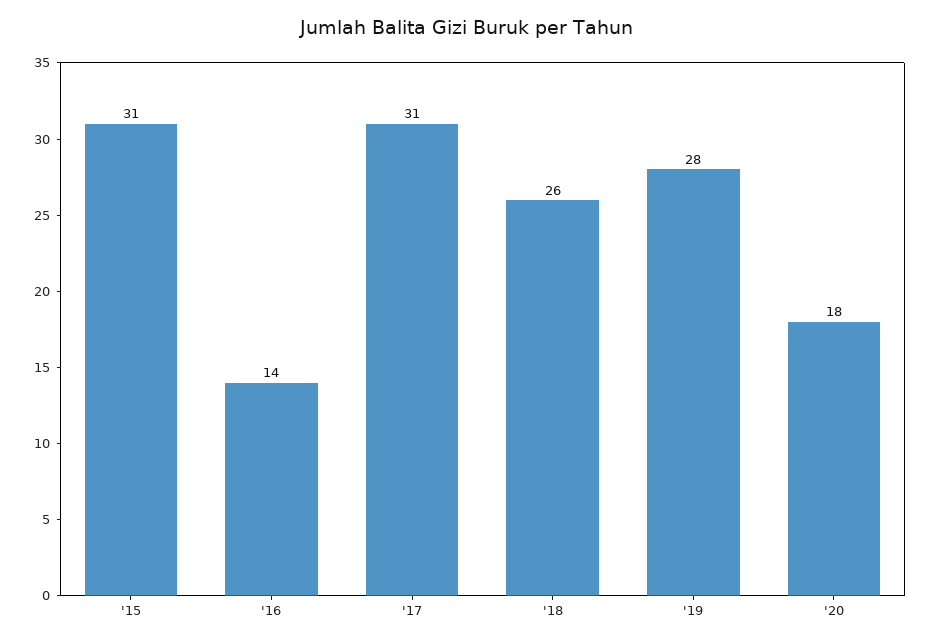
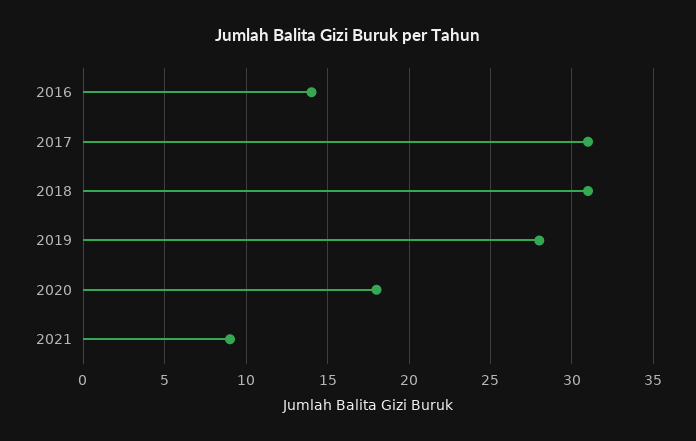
'15: 31 -> none
'18: 26 -> 31
2021: none -> 9

